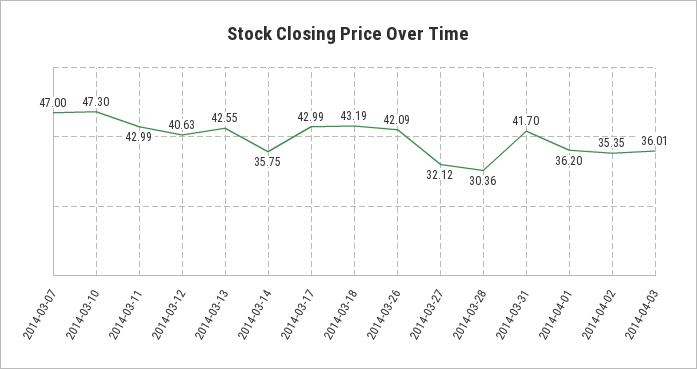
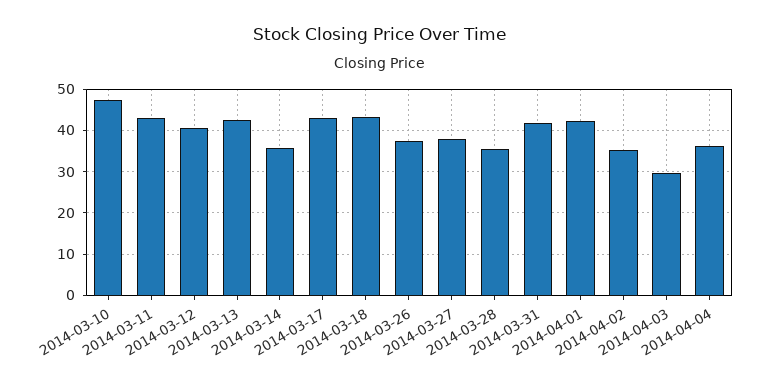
2014-03-07: 47 -> none
2014-03-26: 42.09 -> 38
2014-03-27: 32.12 -> 38
2014-03-28: 30.36 -> 36
2014-04-01: 36.2 -> 42
2014-04-03: 36.01 -> 30
2014-04-04: none -> 36

